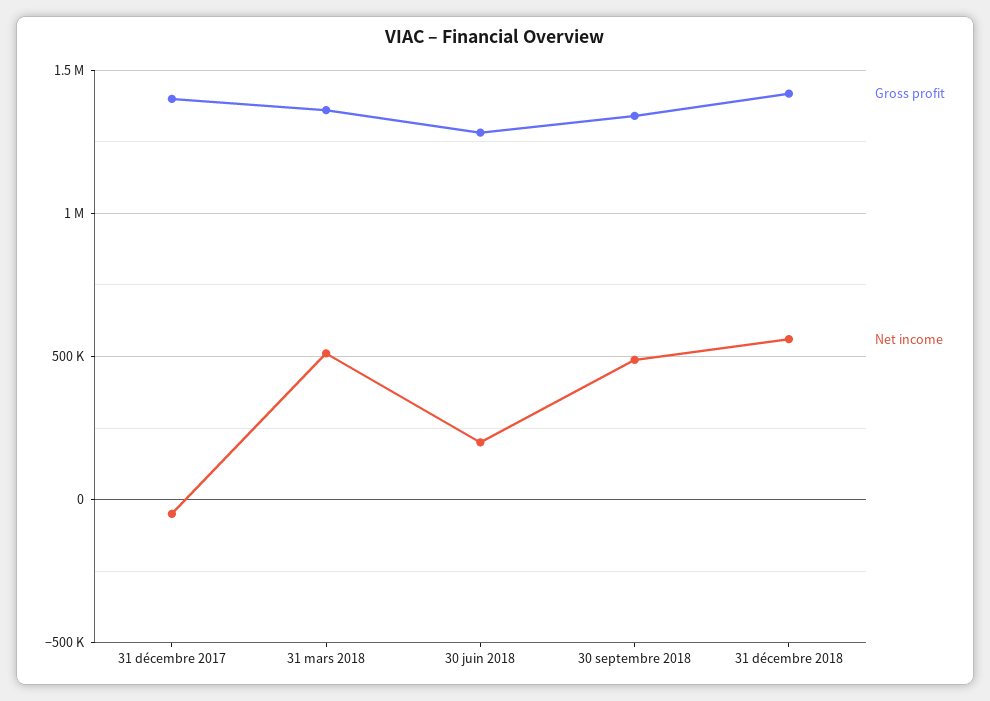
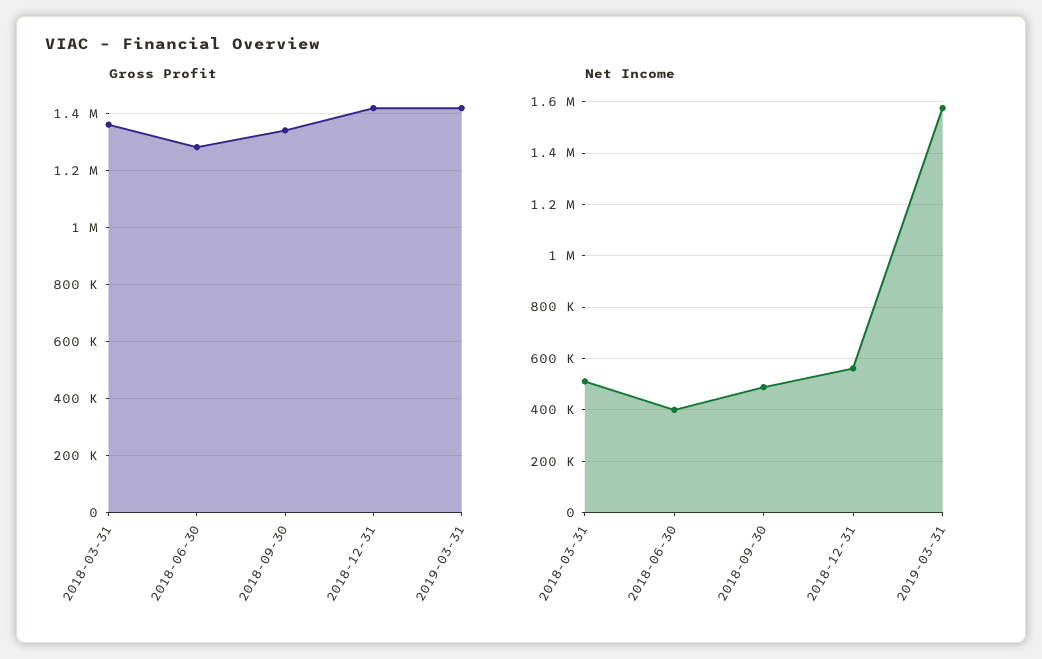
Gross profit, 31 décembre 2017: 1400000 -> none
Net income, 31 décembre 2017: -50000 -> none
Net income, 30 juin 2018: 200000 -> 400000
Gross profit, 2019-03-31: none -> 1425000
Net income, 2019-03-31: none -> 1575000

